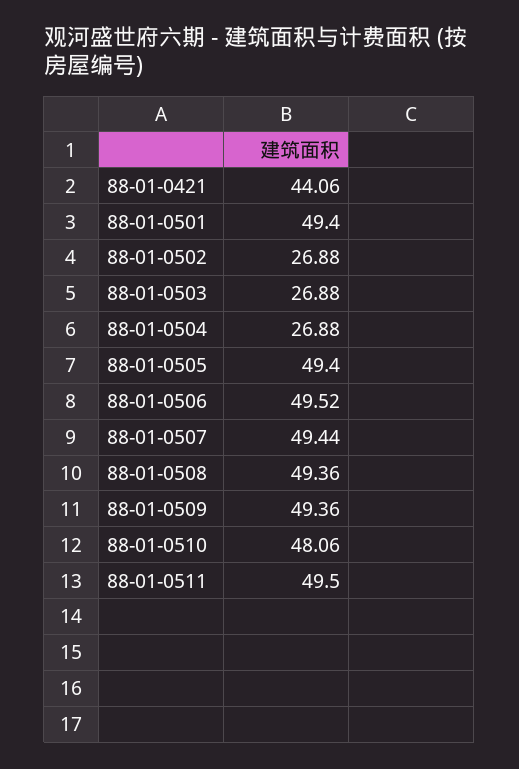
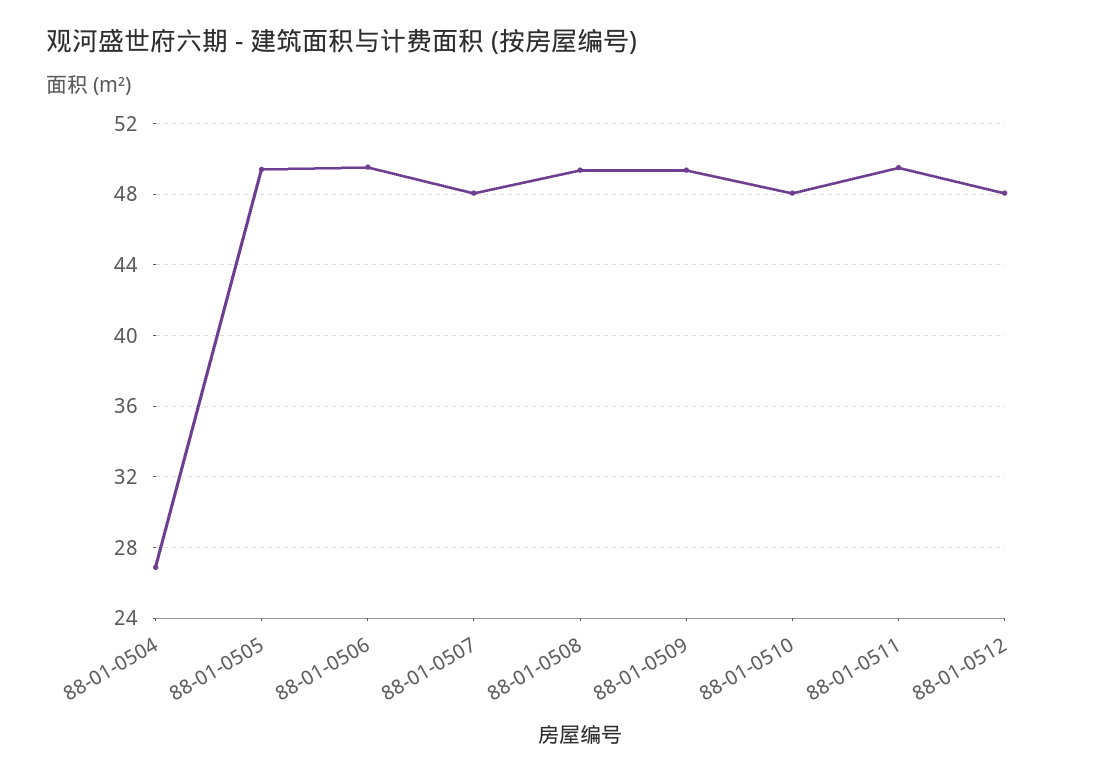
88-01-0421: 44.06 -> none
88-01-0501: 49.4 -> none
88-01-0502: 26.88 -> none
88-01-0503: 26.88 -> none
88-01-0507: 49.44 -> 48
88-01-0512: none -> 48

